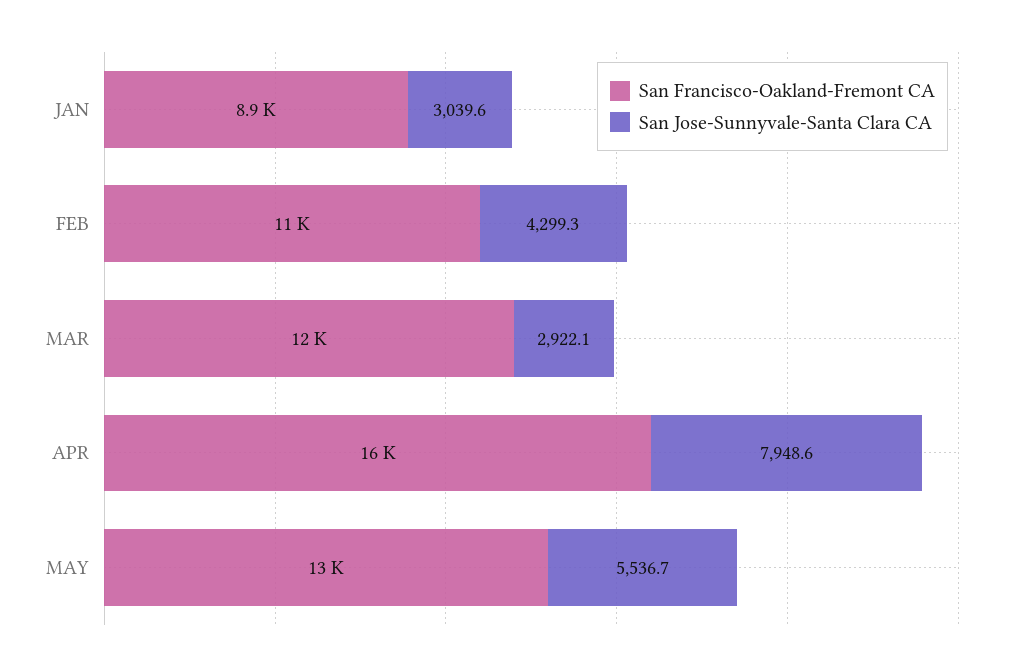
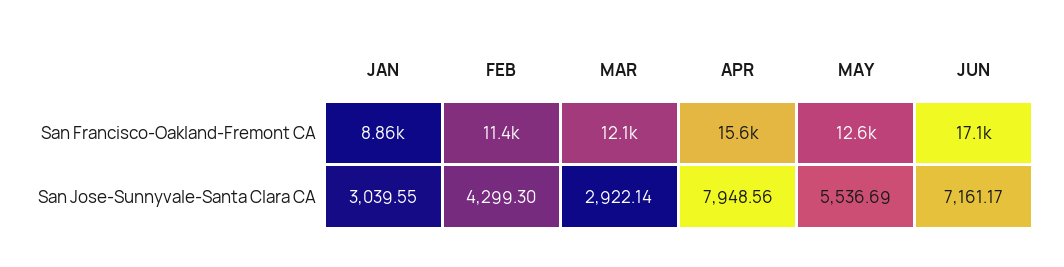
San Francisco-Oakland-Fremont CA, JUN: none -> 17100
San Jose-Sunnyvale-Santa Clara CA, JUN: none -> 7161.17

